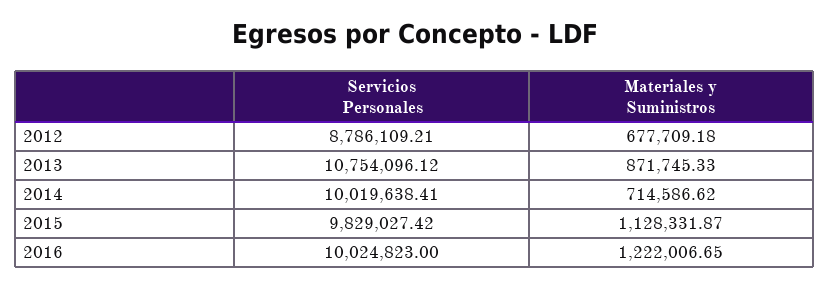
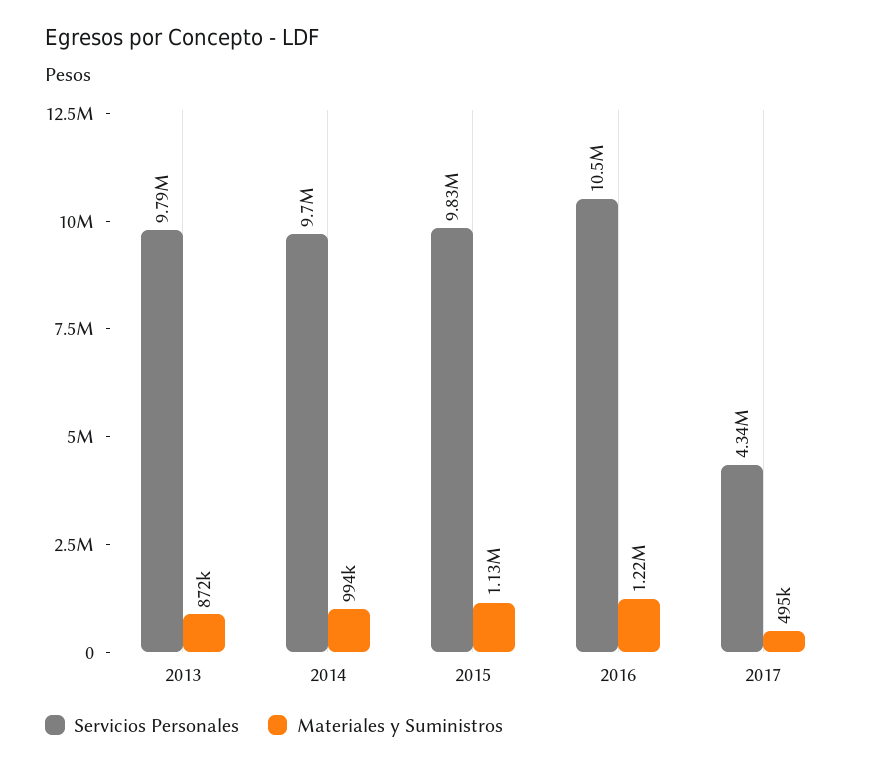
Servicios Personales, 2012: 8786109.21 -> none
Materiales y Suministros, 2012: 677709.18 -> none
Servicios Personales, 2013: 10754096.12 -> 9790000
Servicios Personales, 2014: 10019638.41 -> 9700000
Materiales y Suministros, 2014: 714586.62 -> 994000
Servicios Personales, 2016: 10024823 -> 10500000
Servicios Personales, 2017: none -> 4340000
Materiales y Suministros, 2017: none -> 495000

